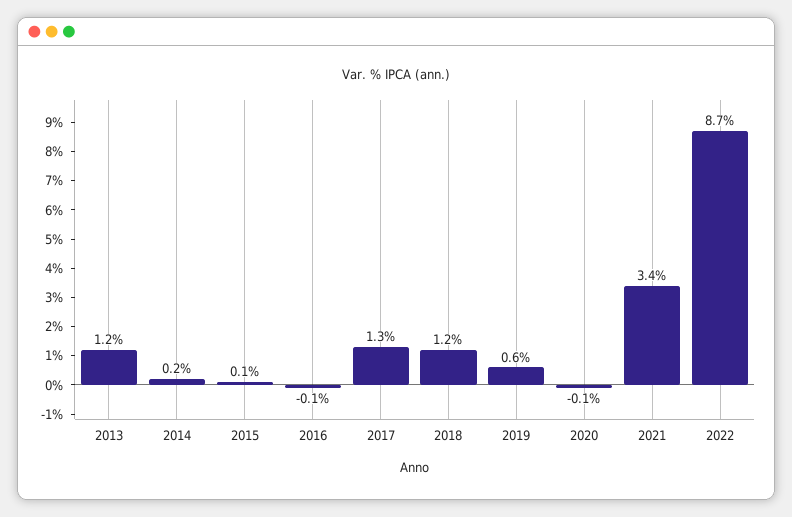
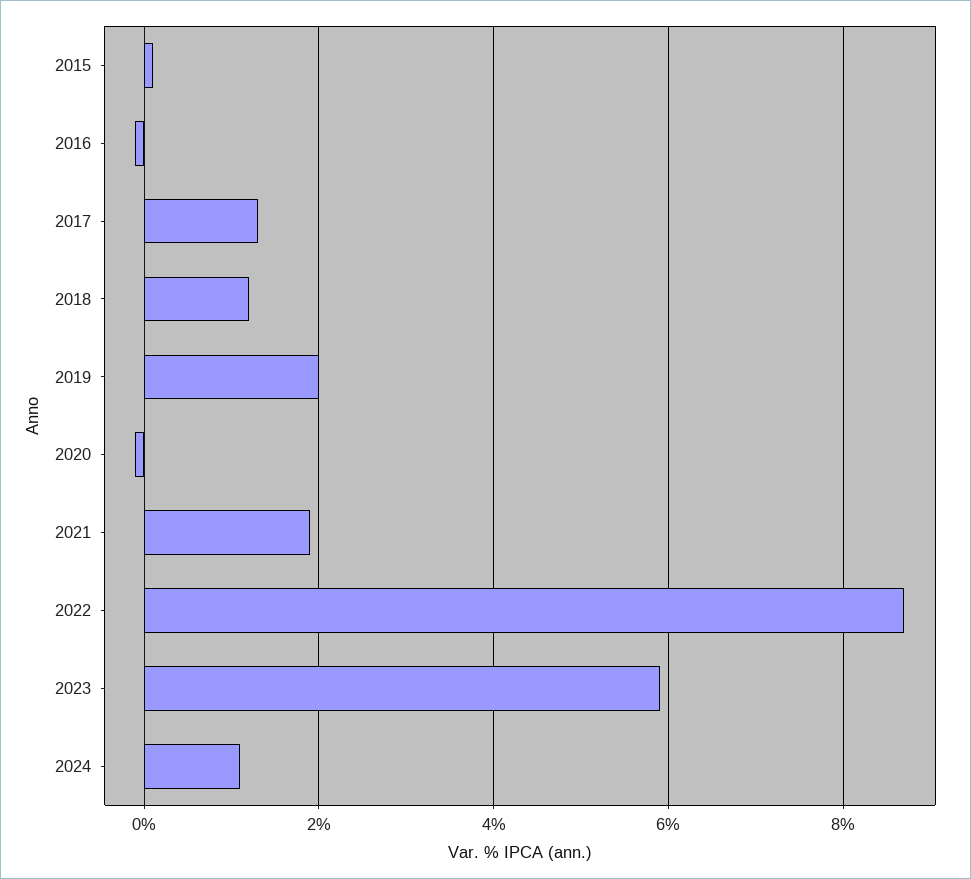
2013: 1.2 -> none
2014: 0.2 -> none
2019: 0.6 -> 2
2021: 3.4 -> 2
2023: none -> 6
2024: none -> 1

